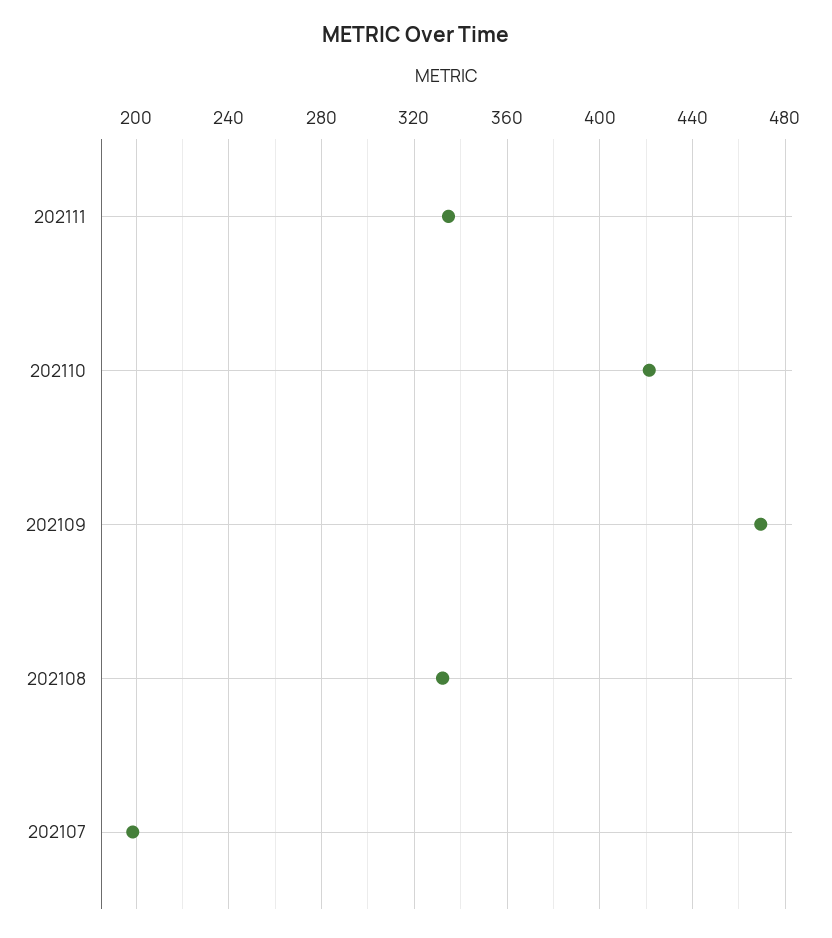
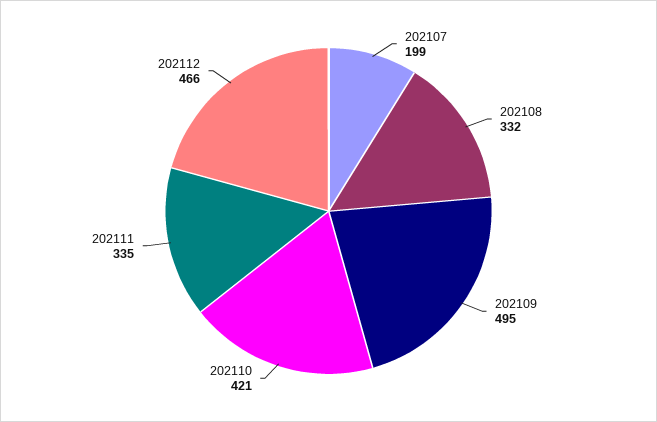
202109: 470 -> 495
202112: none -> 466

